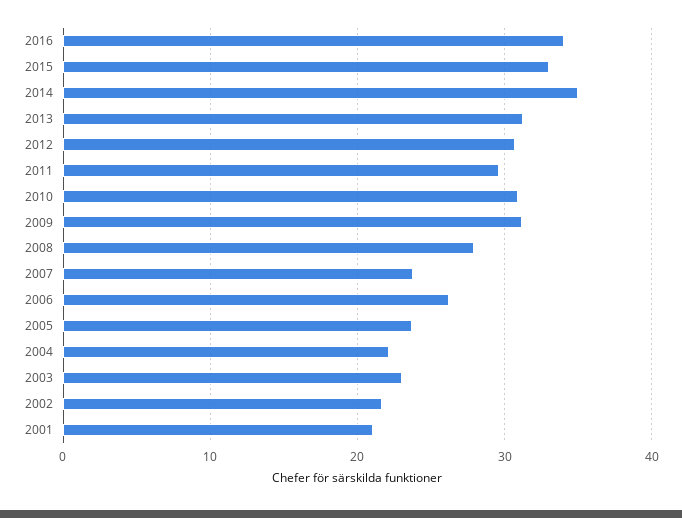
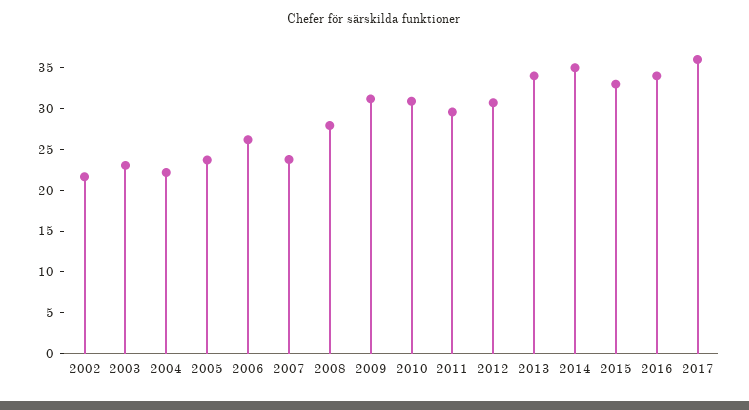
2013: 31 -> 34
2001: 21 -> none
2017: none -> 36

